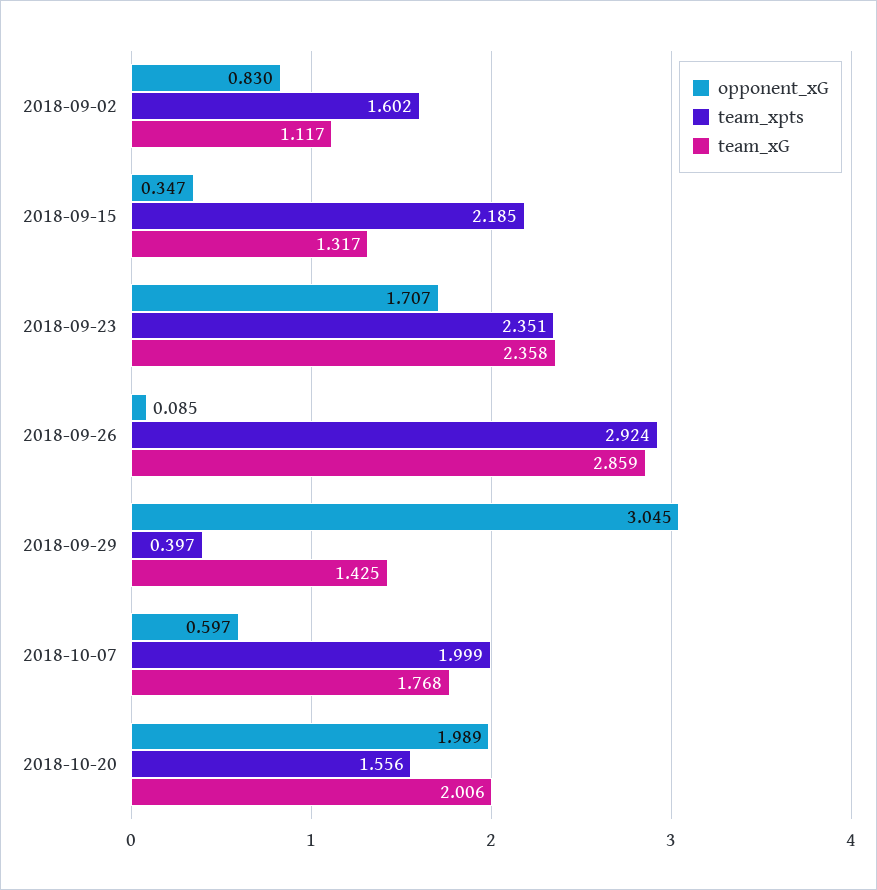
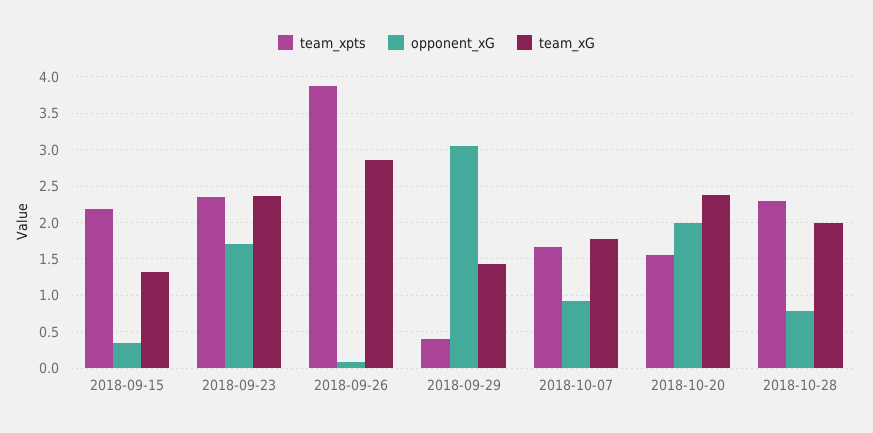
opponent_xG, 2018-09-02: 0.83 -> none
team_xpts, 2018-09-02: 1.602 -> none
team_xG, 2018-09-02: 1.117 -> none
team_xpts, 2018-09-26: 2.924 -> 3.9
opponent_xG, 2018-10-07: 0.597 -> 0.9
team_xpts, 2018-10-07: 1.999 -> 1.7
team_xG, 2018-10-20: 2.006 -> 2.4
team_xpts, 2018-10-28: none -> 2.3
opponent_xG, 2018-10-28: none -> 0.8
team_xG, 2018-10-28: none -> 2

